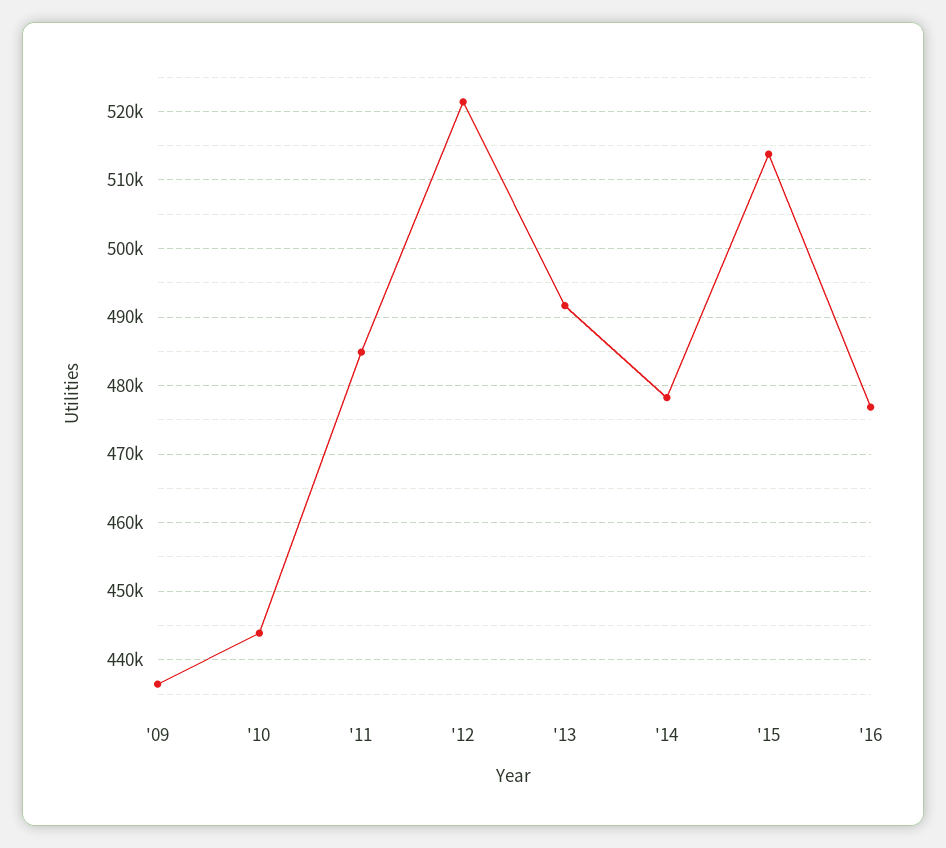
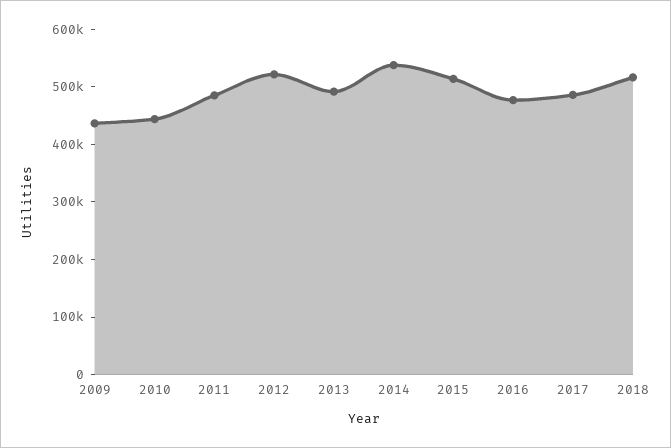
'14: 478000 -> 540000
2017: none -> 480000
2018: none -> 520000

